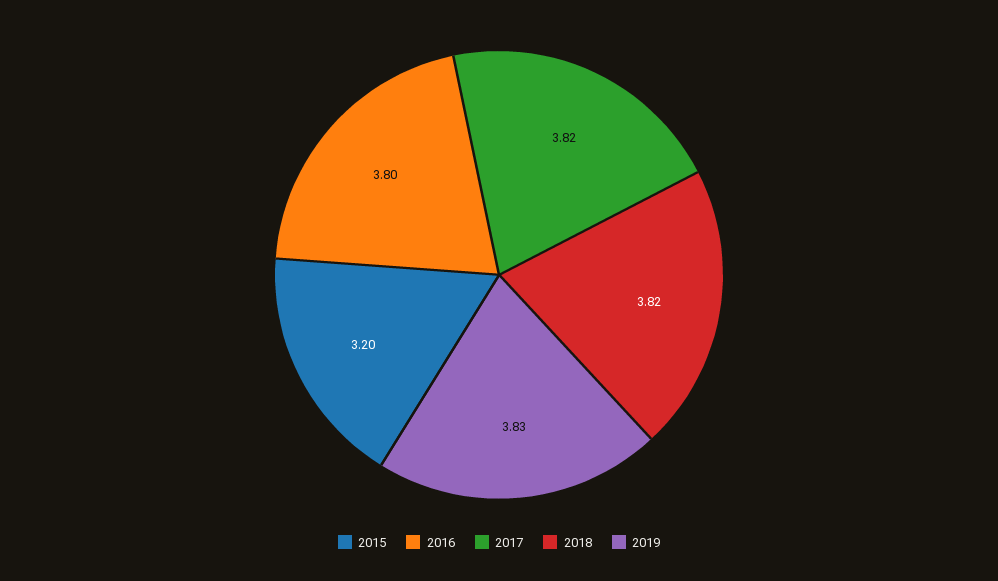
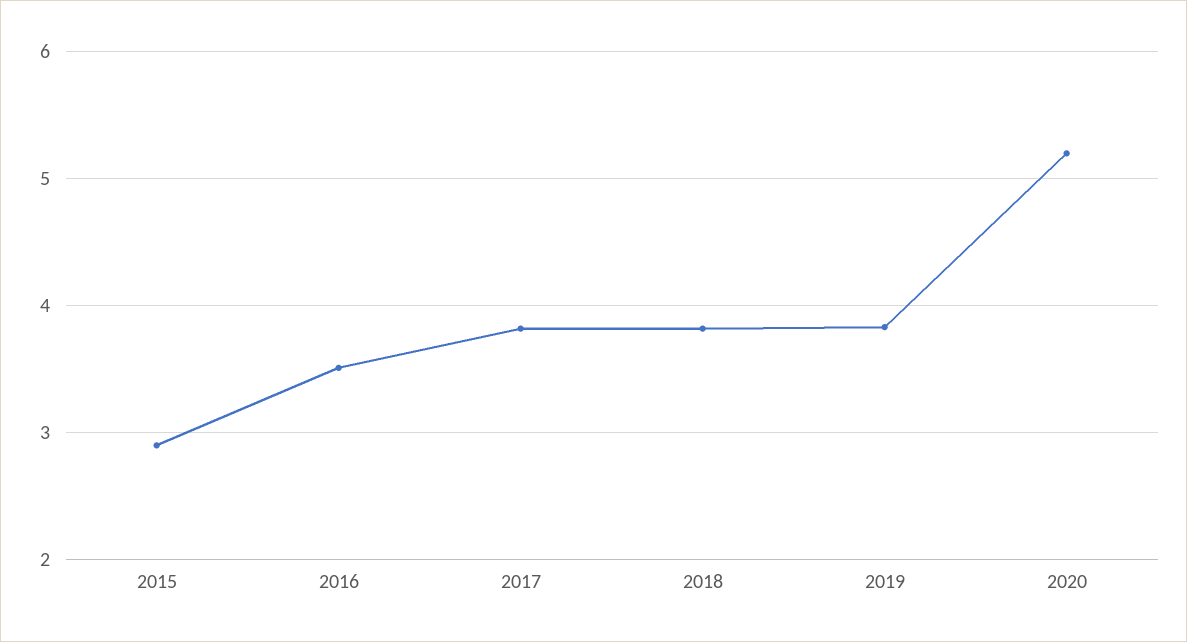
2015: 3.2 -> 2.9
2016: 3.8 -> 3.5
2020: none -> 5.2

